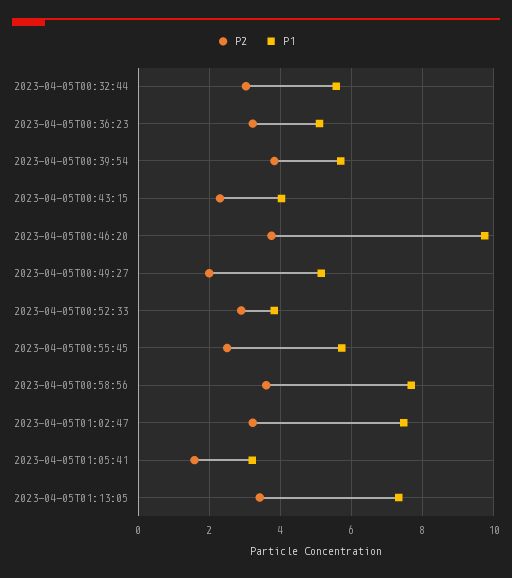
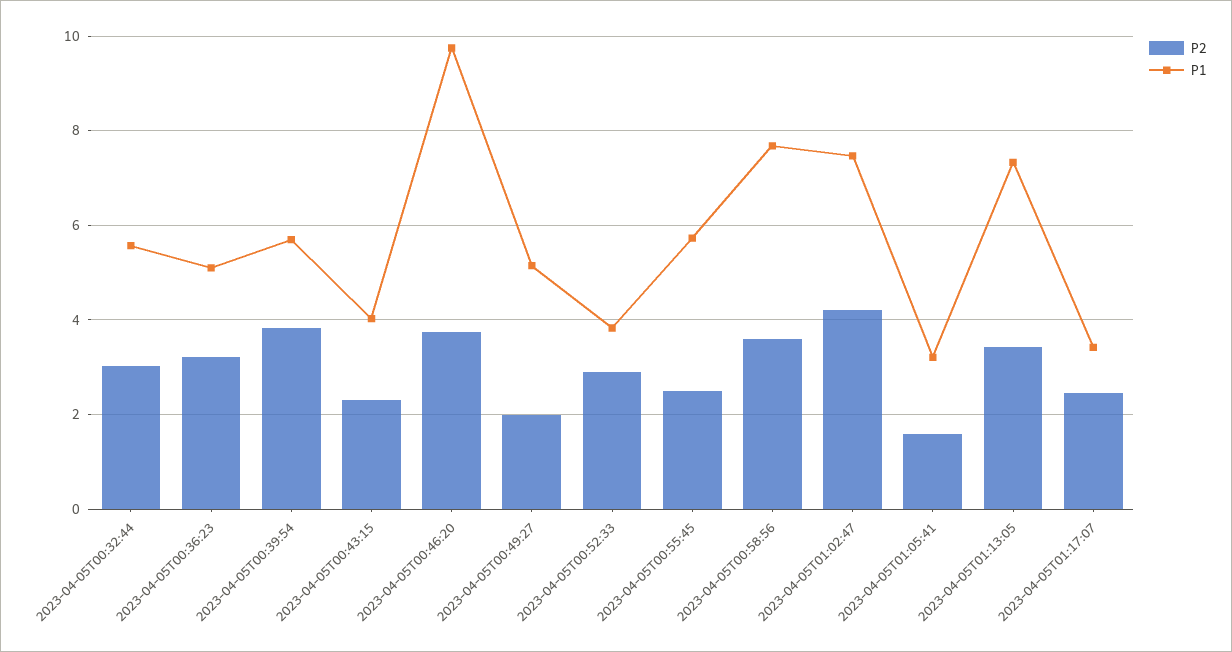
P2, 2023-04-05T01:02:47: 3.2 -> 4.2
P2, 2023-04-05T01:17:07: none -> 2.4
P1, 2023-04-05T01:17:07: none -> 3.4

